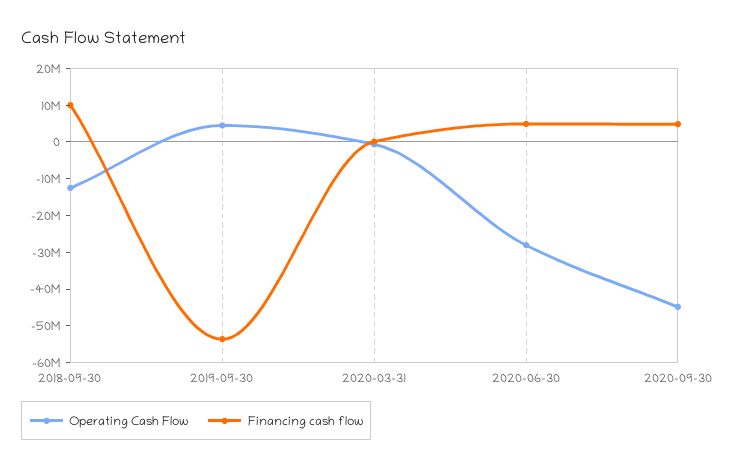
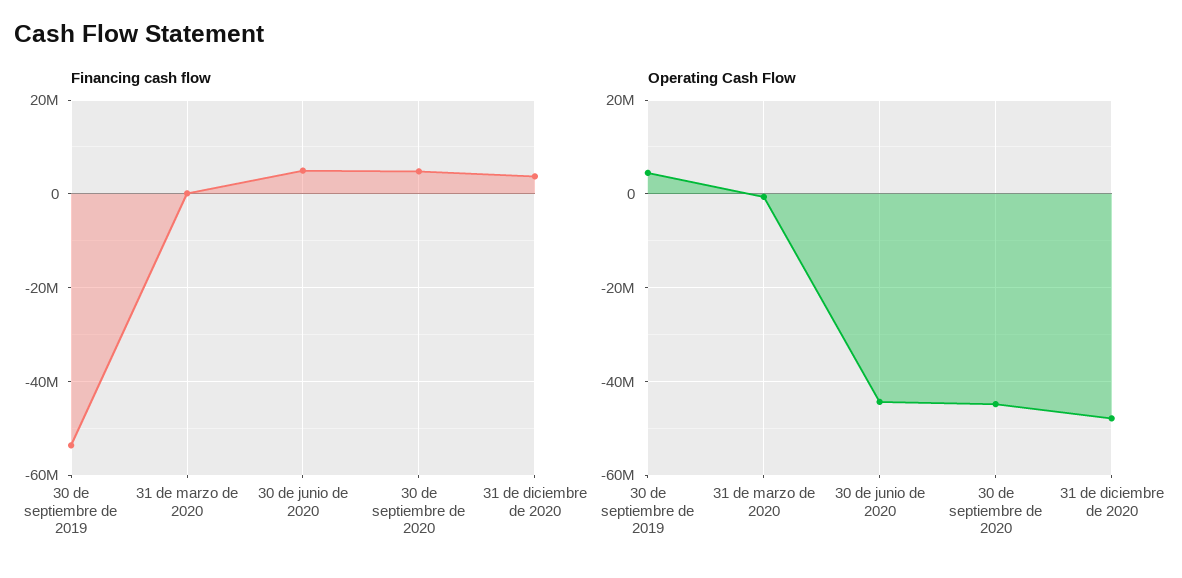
Operating Cash Flow, 2018-09-30: -12500000 -> none
Financing cash flow, 2018-09-30: 10000000 -> none
Operating Cash Flow, 2020-06-30: -27500000 -> -44000000
Financing cash flow, 31 de diciembre de 2020: none -> 4000000
Operating Cash Flow, 31 de diciembre de 2020: none -> -48000000

